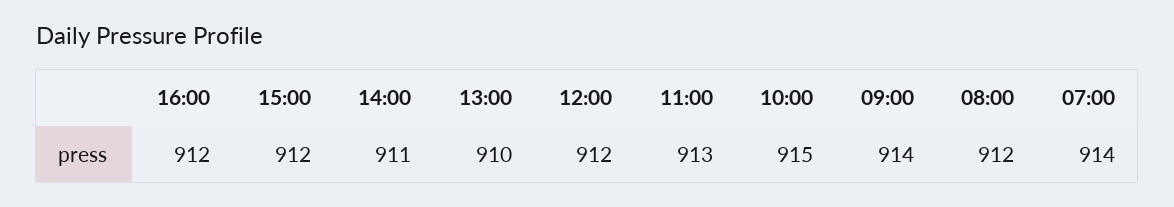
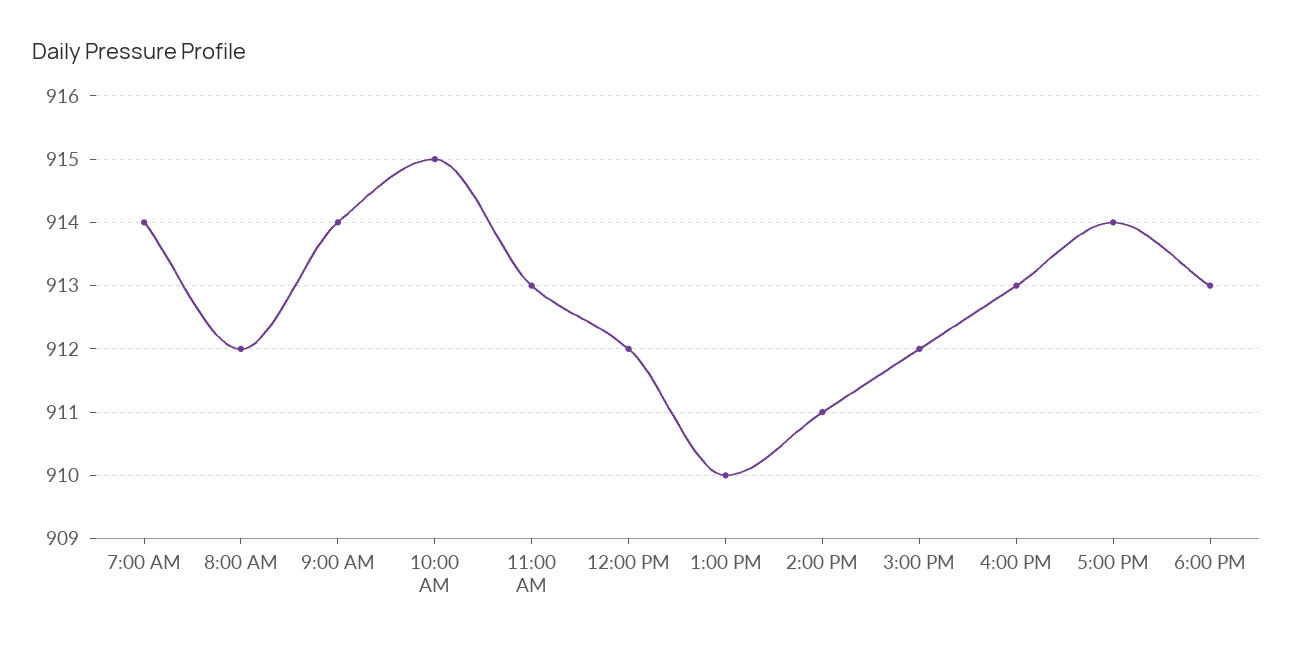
16:00: 912 -> 913
5:00 PM: none -> 914
6:00 PM: none -> 913

